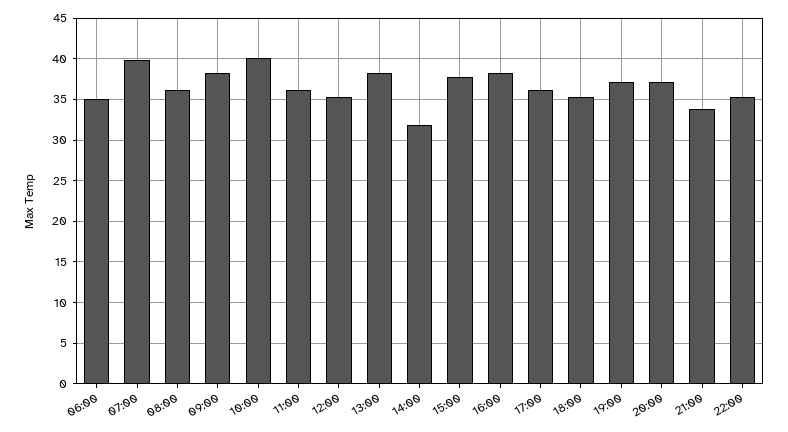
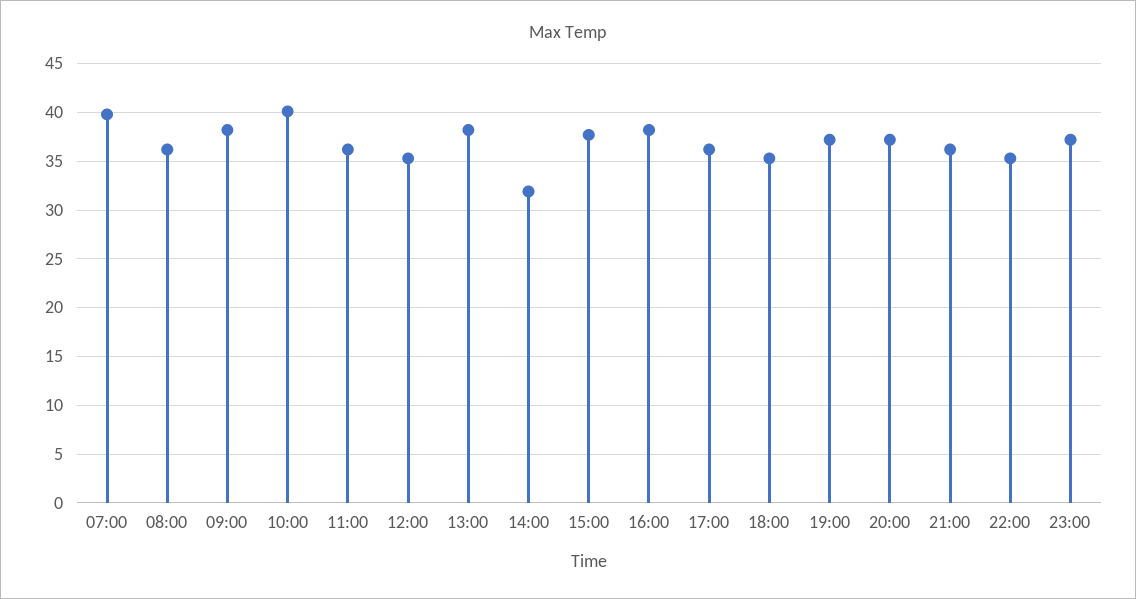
06:00: 35 -> none
21:00: 34 -> 36
23:00: none -> 37

